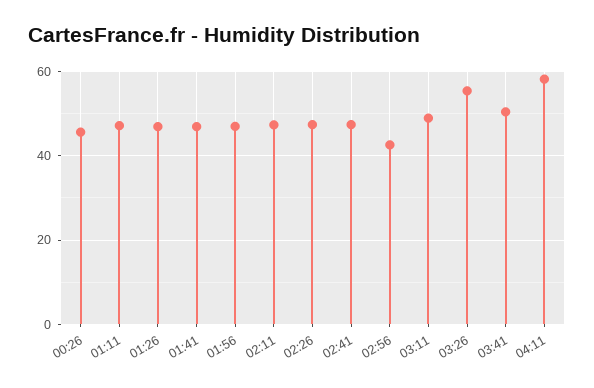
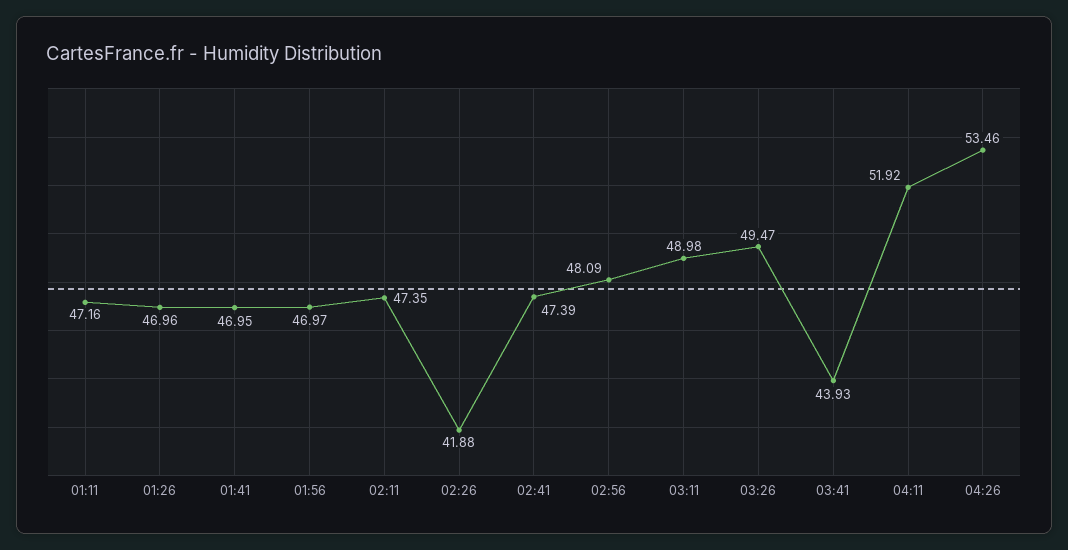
00:26: 46 -> none
02:26: 48 -> 41.88
02:56: 42 -> 48.09
03:26: 56 -> 49.47
03:41: 50 -> 43.93
04:11: 58 -> 51.92
04:26: none -> 53.46

